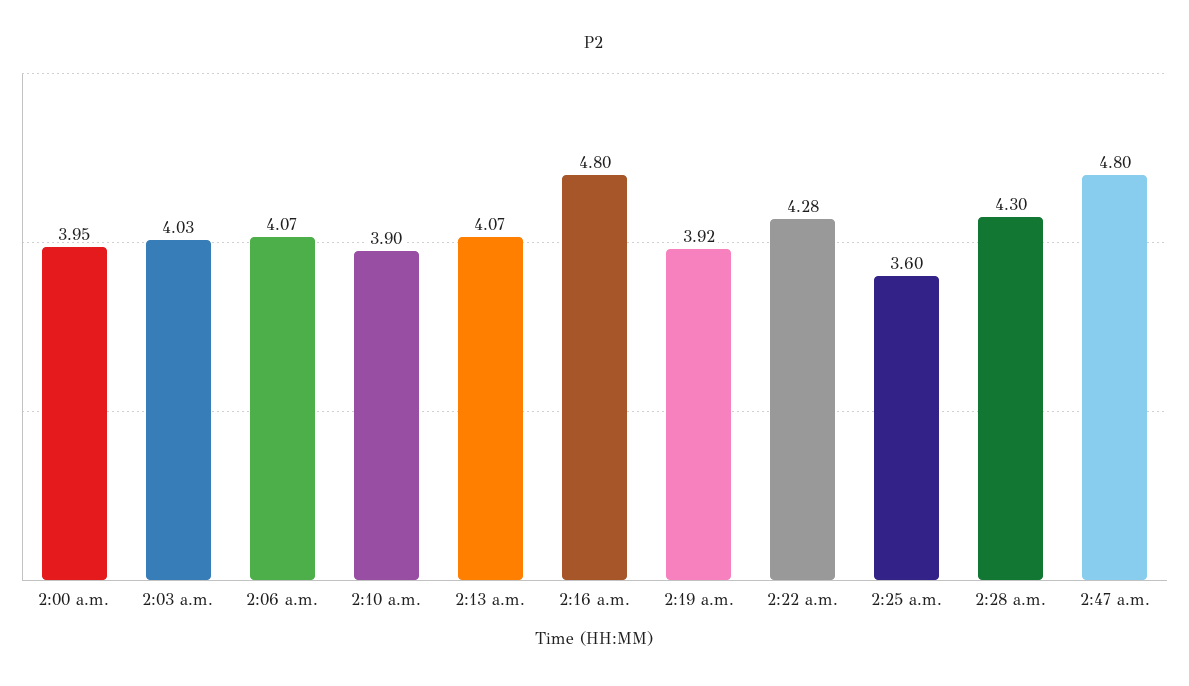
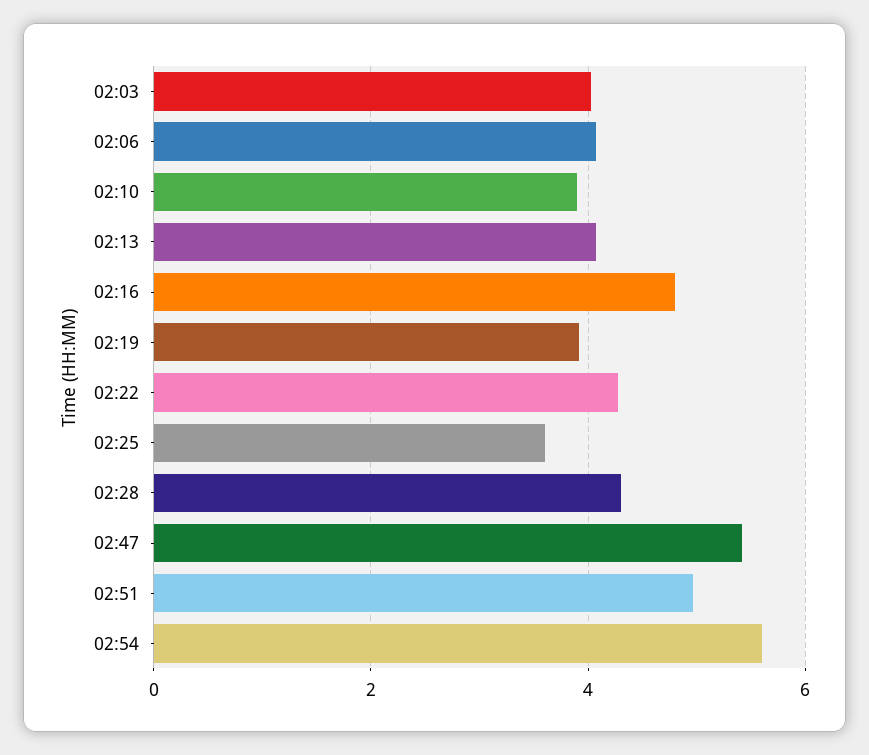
2:00 a.m.: 3.95 -> none
2:47 a.m.: 4.8 -> 5.4
02:51: none -> 5
02:54: none -> 5.6

